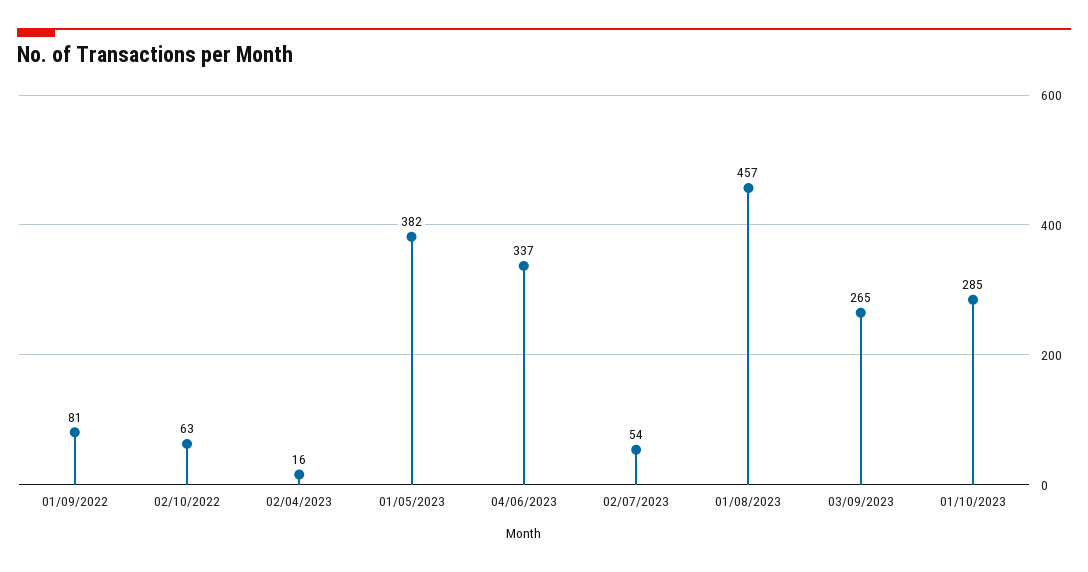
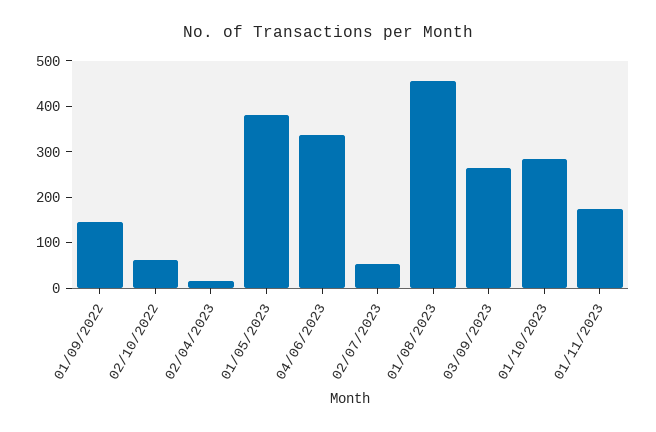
01/09/2022: 81 -> 140
01/11/2023: none -> 180

